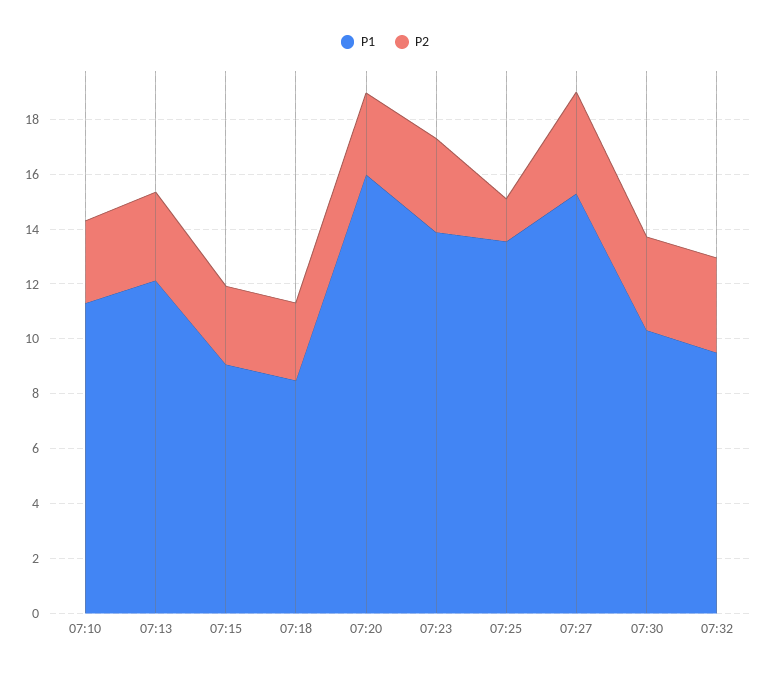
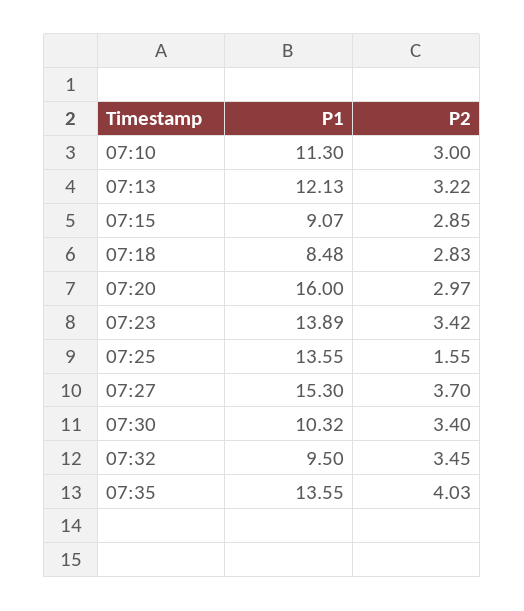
P1, 07:35: none -> 13.55
P2, 07:35: none -> 4.03

